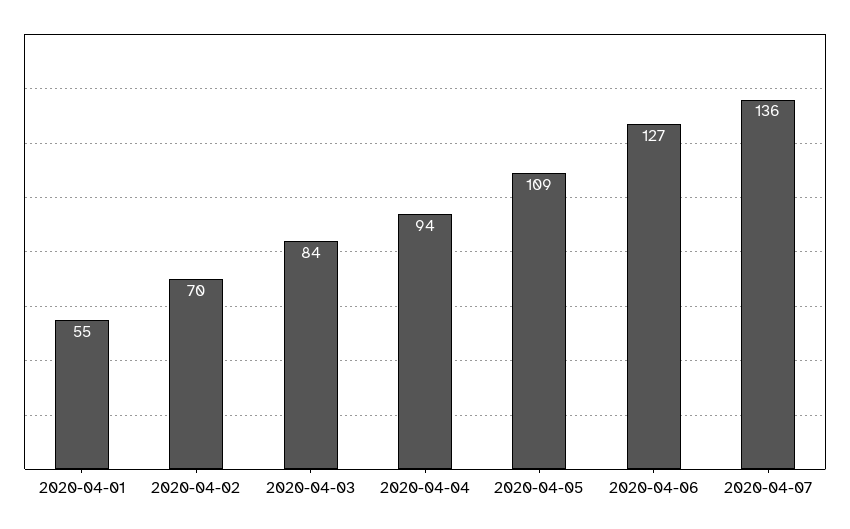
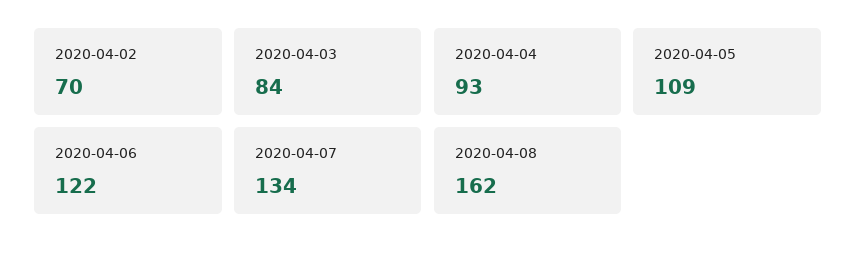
2020-04-01: 55 -> none
2020-04-04: 94 -> 93
2020-04-06: 127 -> 122
2020-04-07: 136 -> 134
2020-04-08: none -> 162

